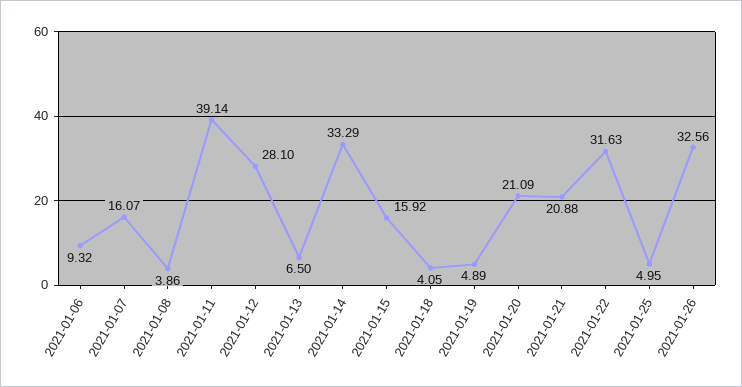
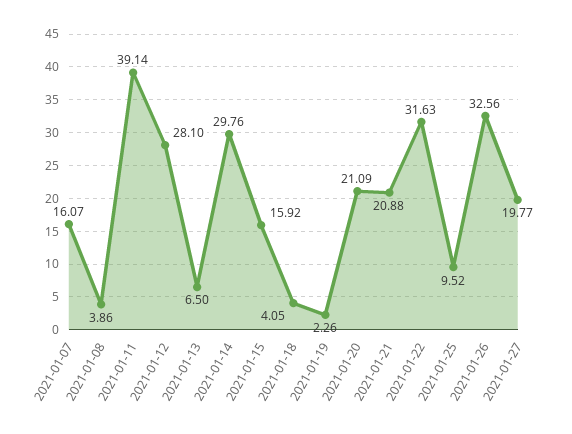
2021-01-06: 9.32 -> none
2021-01-14: 33.29 -> 29.76
2021-01-19: 4.89 -> 2.26
2021-01-25: 4.95 -> 9.52
2021-01-27: none -> 19.77

